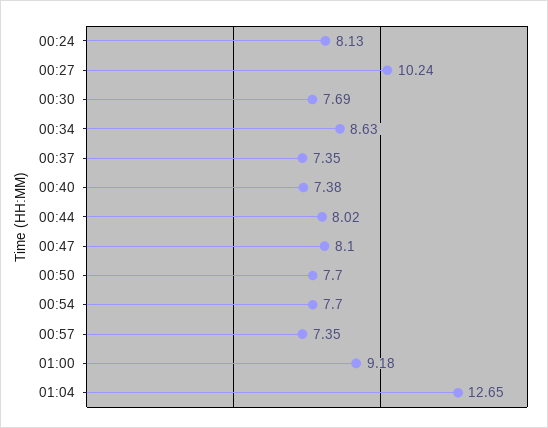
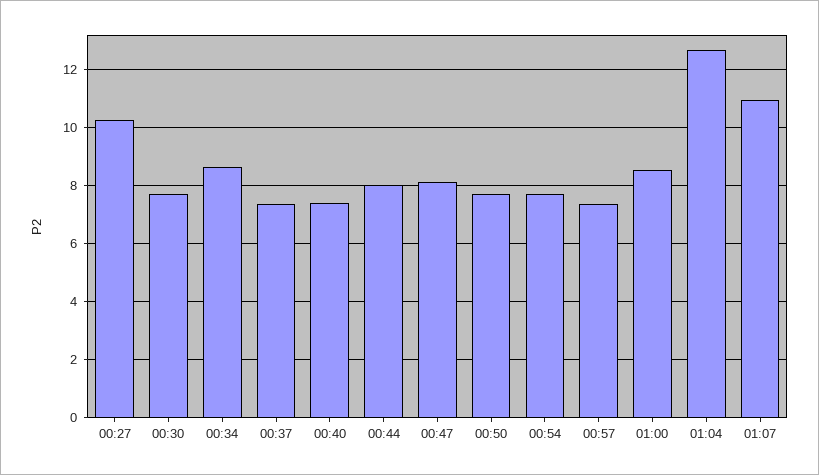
00:24: 8.13 -> none
01:00: 9.18 -> 8.5
01:07: none -> 11

